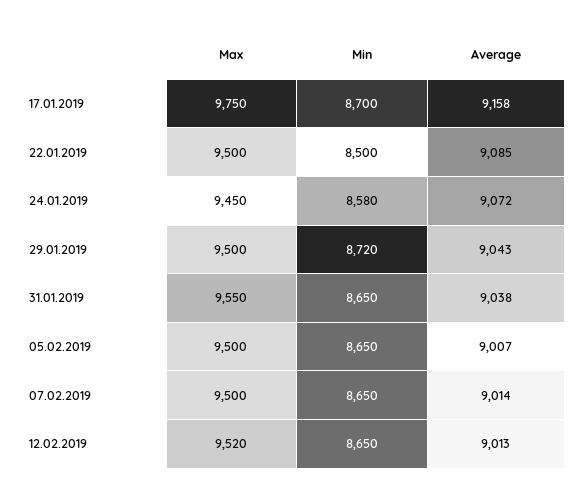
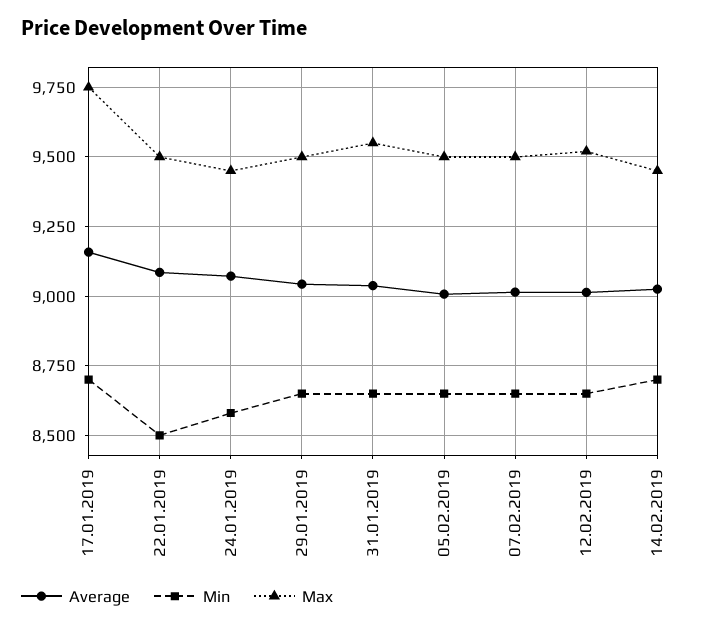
Min, 29.01.2019: 8720 -> 8650
Average, 14.02.2019: none -> 9025
Min, 14.02.2019: none -> 8700
Max, 14.02.2019: none -> 9450

